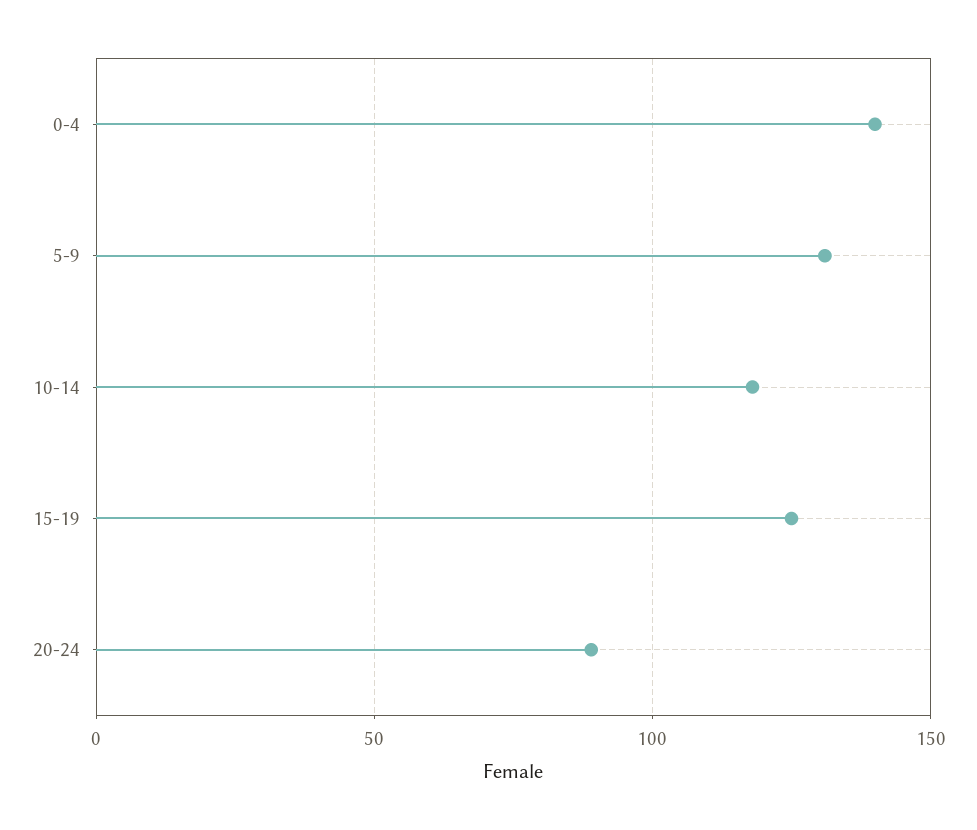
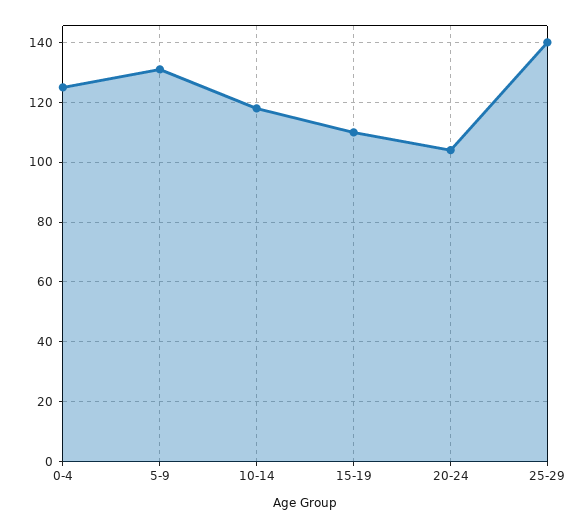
0-4: 140 -> 125
15-19: 125 -> 110
20-24: 90 -> 105
25-29: none -> 140

